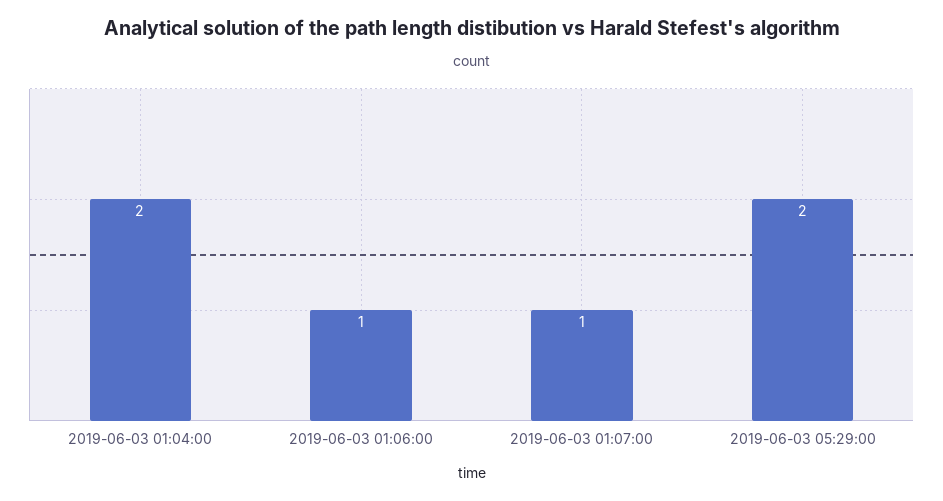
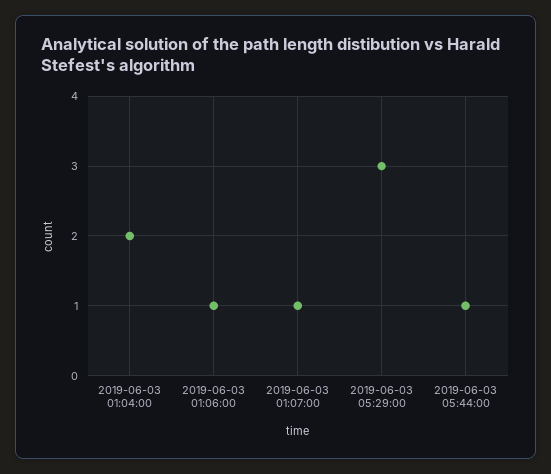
2019-06-03 05:29:00: 2 -> 3
2019-06-03 05:44:00: none -> 1

